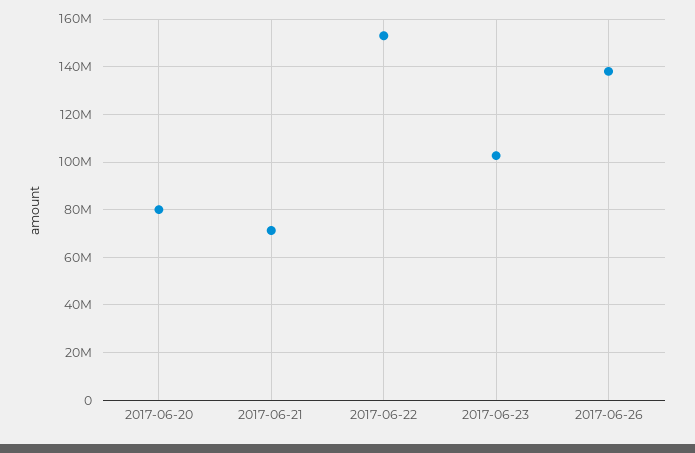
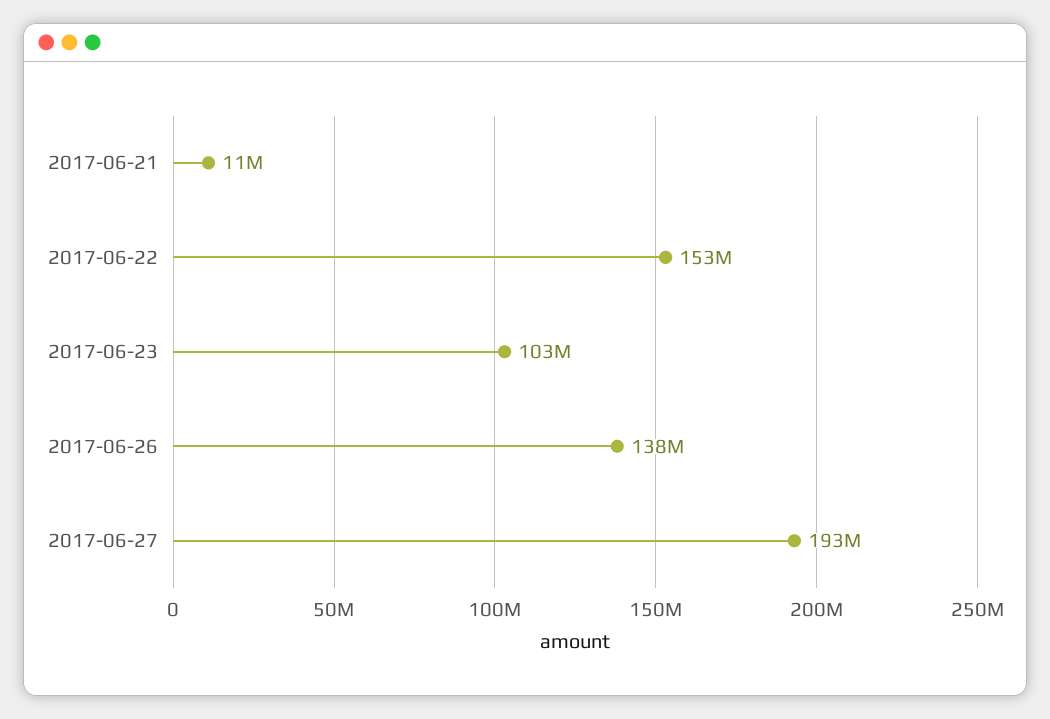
2017-06-20: 80000000 -> none
2017-06-21: 70000000 -> 11000000
2017-06-27: none -> 193000000

